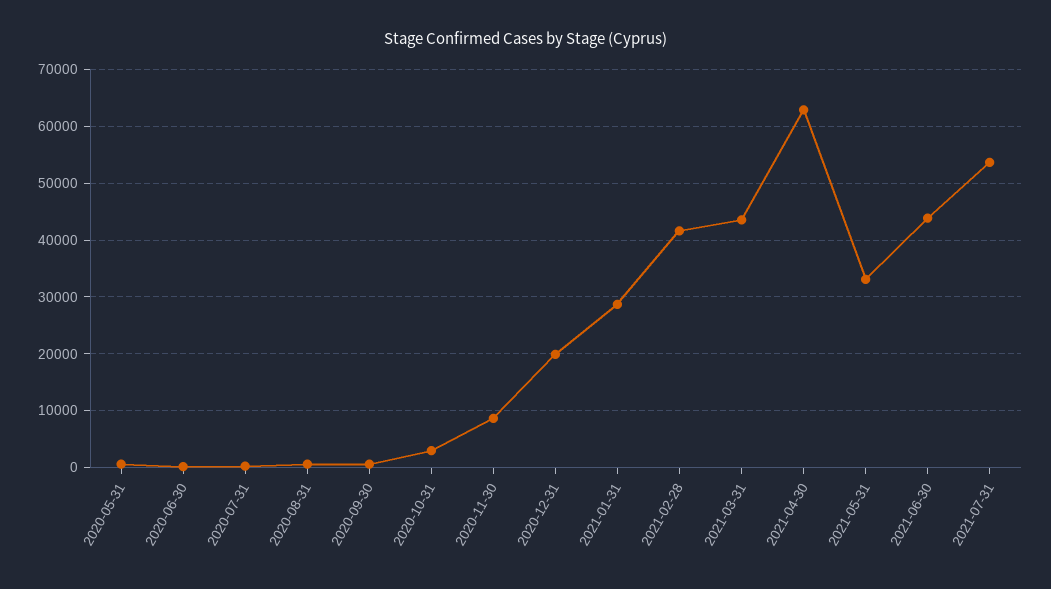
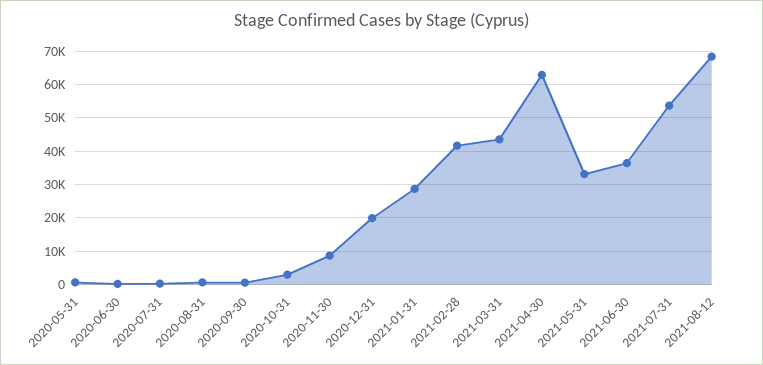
2021-06-30: 44000 -> 36000
2021-08-12: none -> 68000

